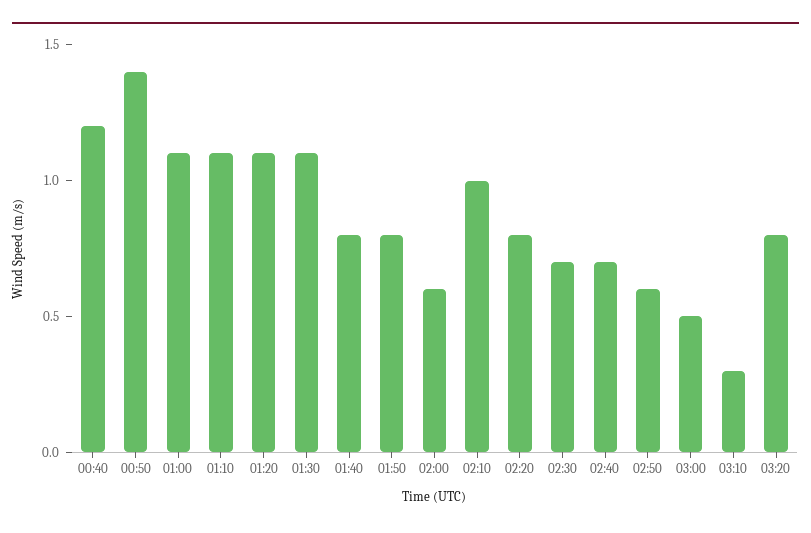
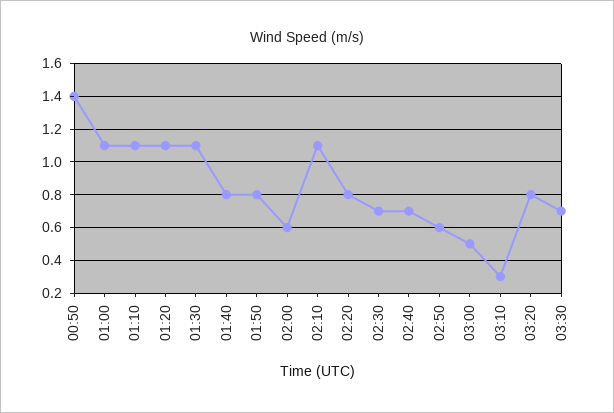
00:40: 1.2 -> none
02:10: 1 -> 1.1
03:30: none -> 0.7

